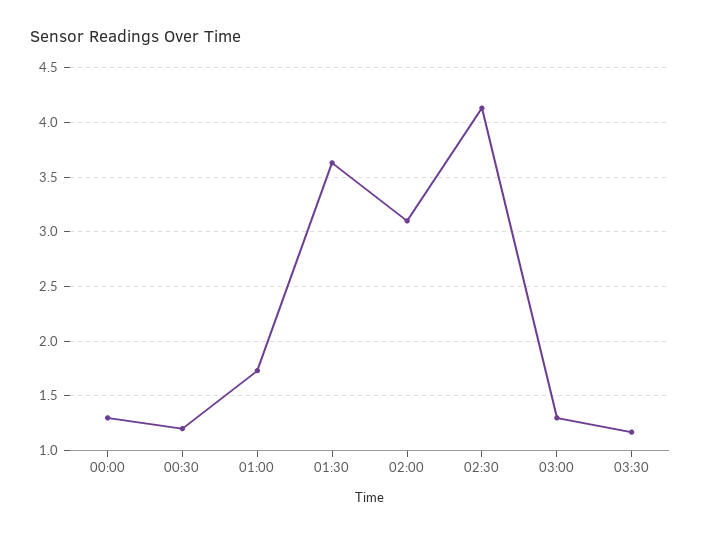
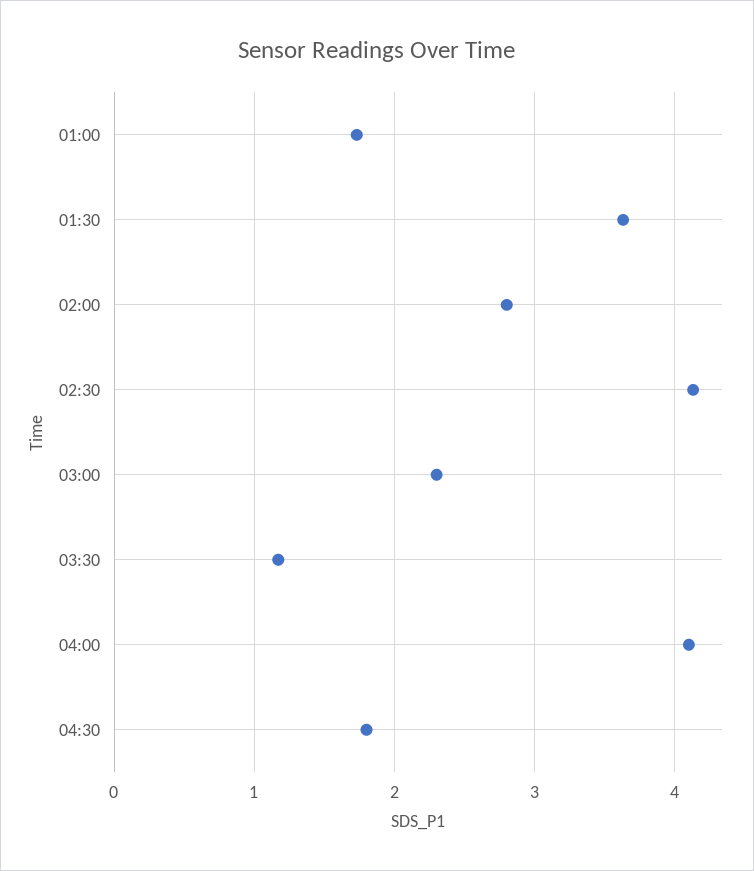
00:00: 1.3 -> none
00:30: 1.2 -> none
02:00: 3.1 -> 2.8
03:00: 1.3 -> 2.3
04:00: none -> 4.1
04:30: none -> 1.8

